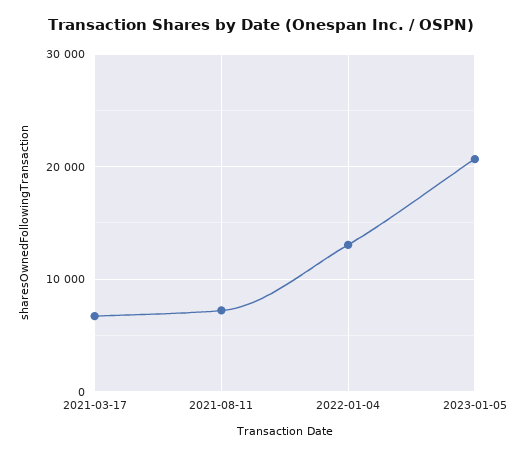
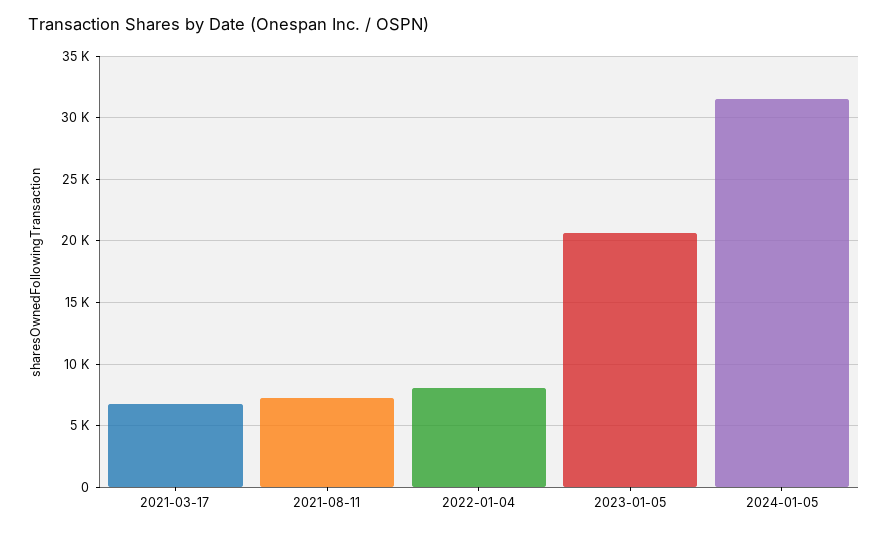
2022-01-04: 13000 -> 8000
2024-01-05: none -> 31500

